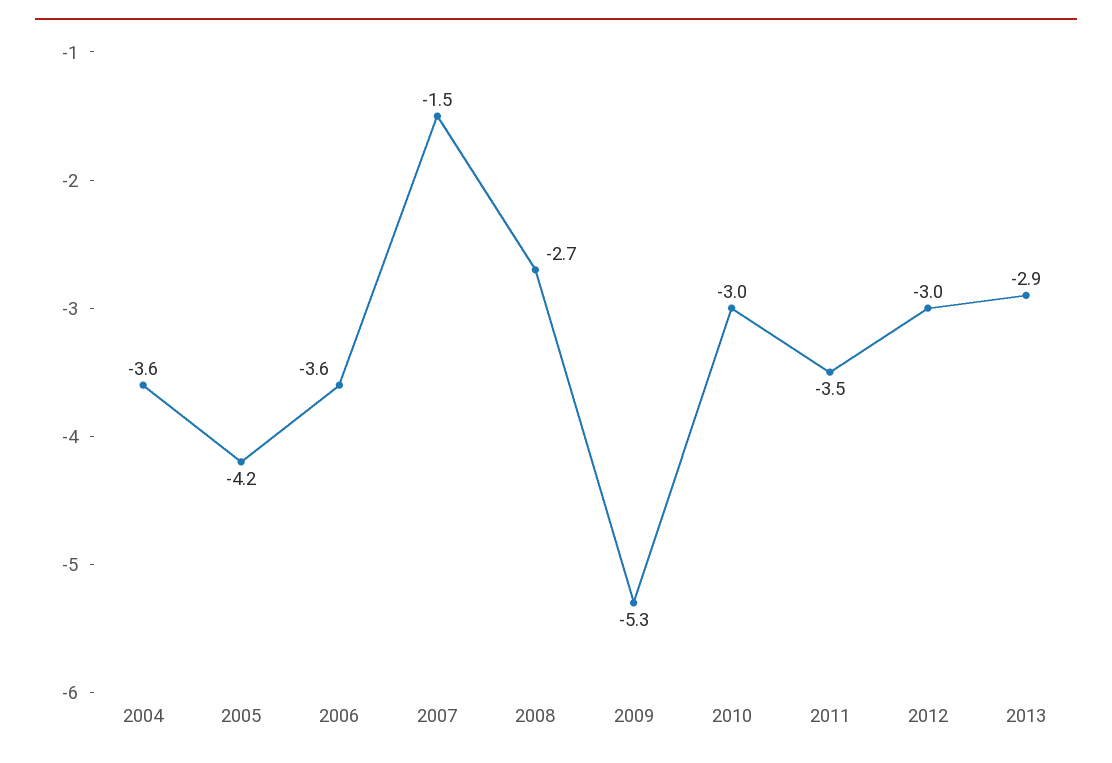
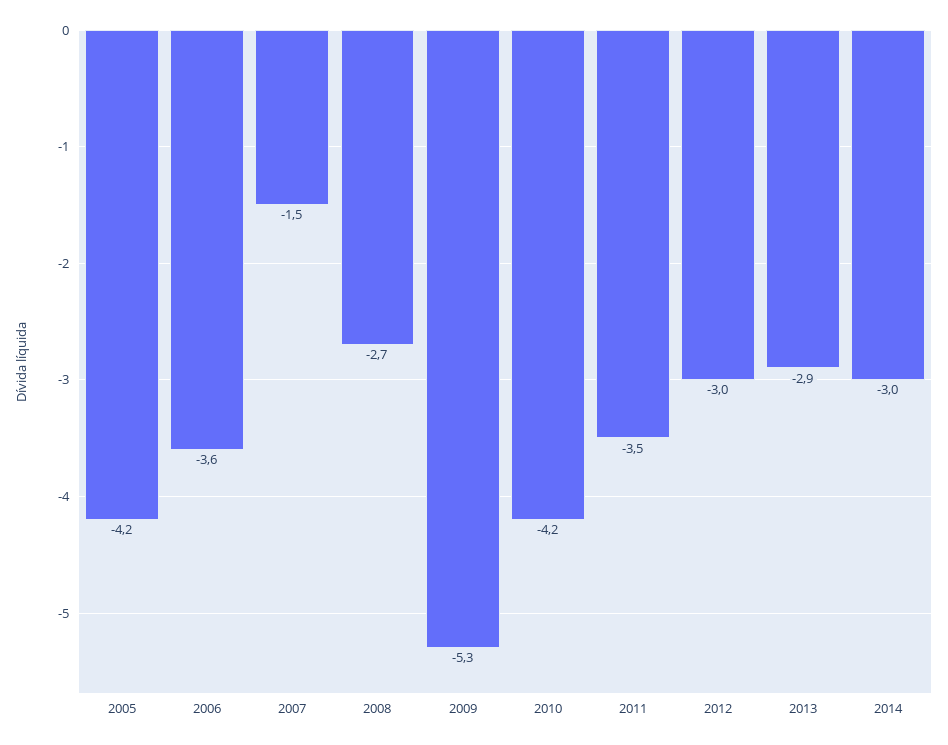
2004: -3.6 -> none
2010: -3 -> -4.2
2014: none -> -3

